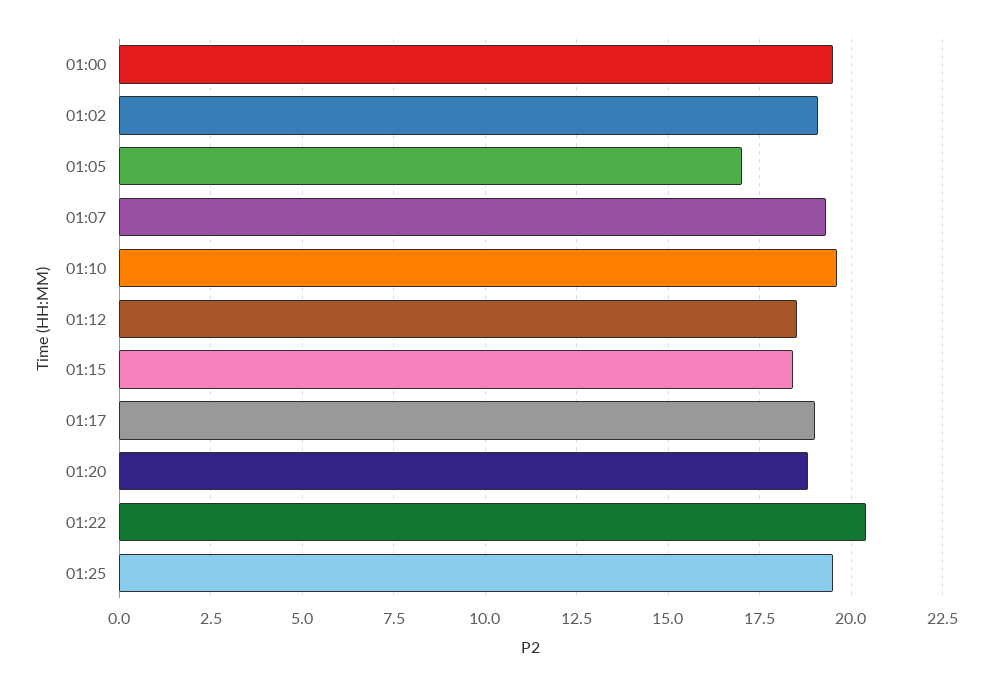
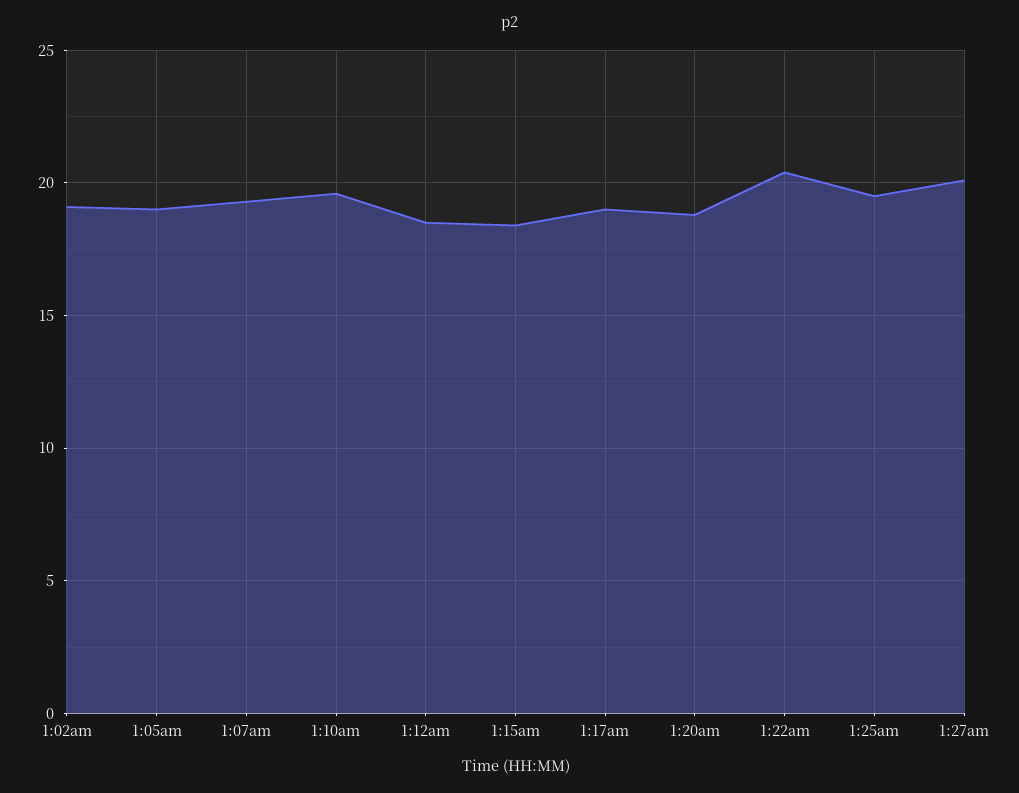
01:00: 19.5 -> none
01:05: 17 -> 19
1:27am: none -> 20

